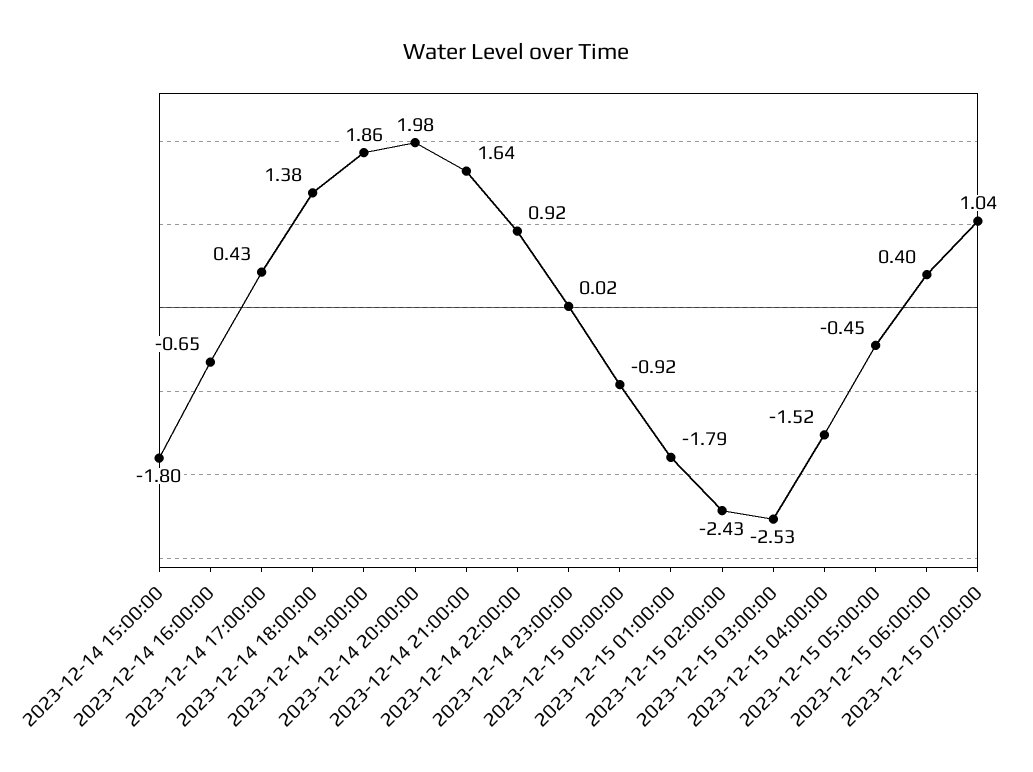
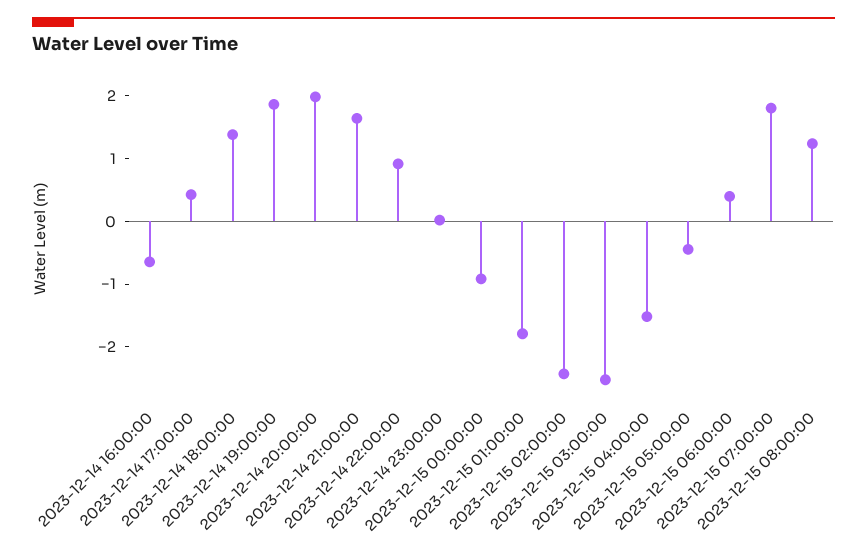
2023-12-14 15:00:00: -1.8 -> none
2023-12-15 07:00:00: 1.04 -> 1.8
2023-12-15 08:00:00: none -> 1.2

